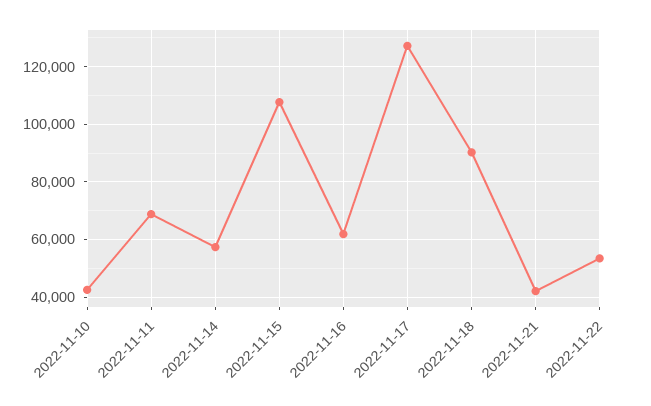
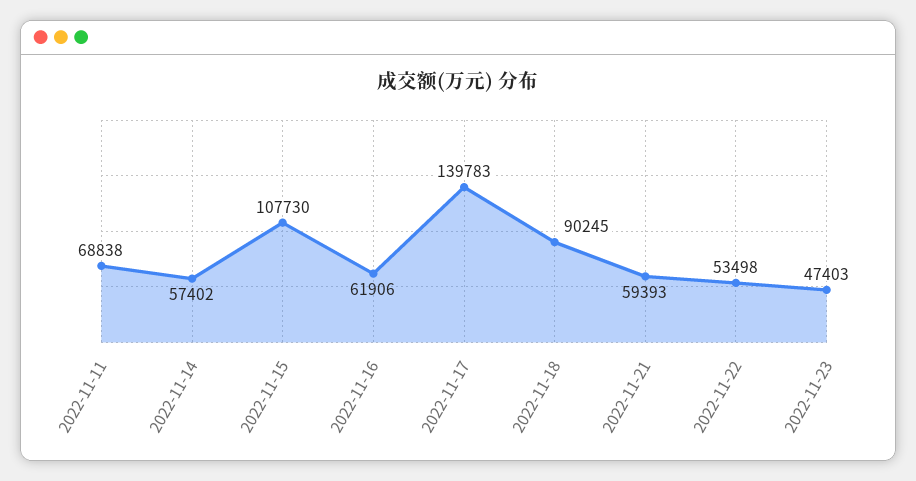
2022-11-10: 42500 -> none
2022-11-17: 127500 -> 139783
2022-11-21: 42500 -> 59393
2022-11-23: none -> 47403

